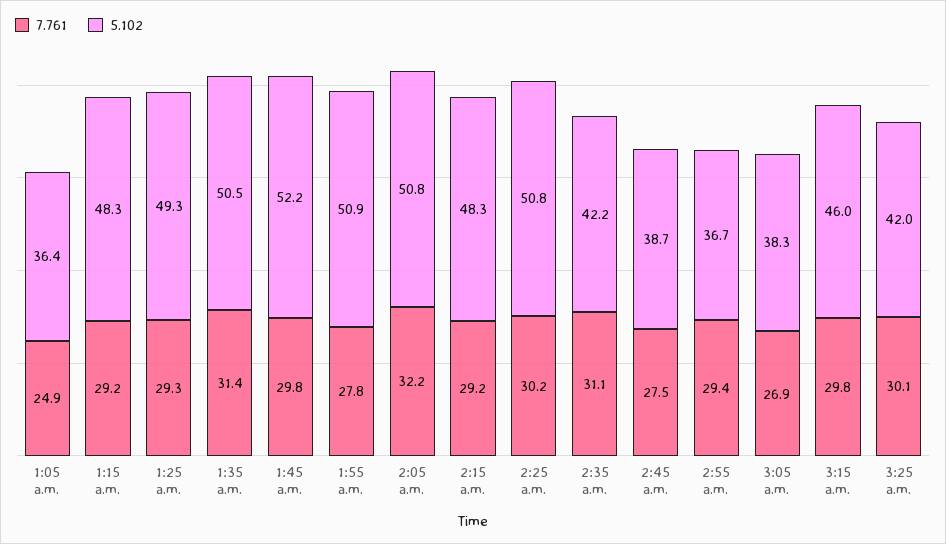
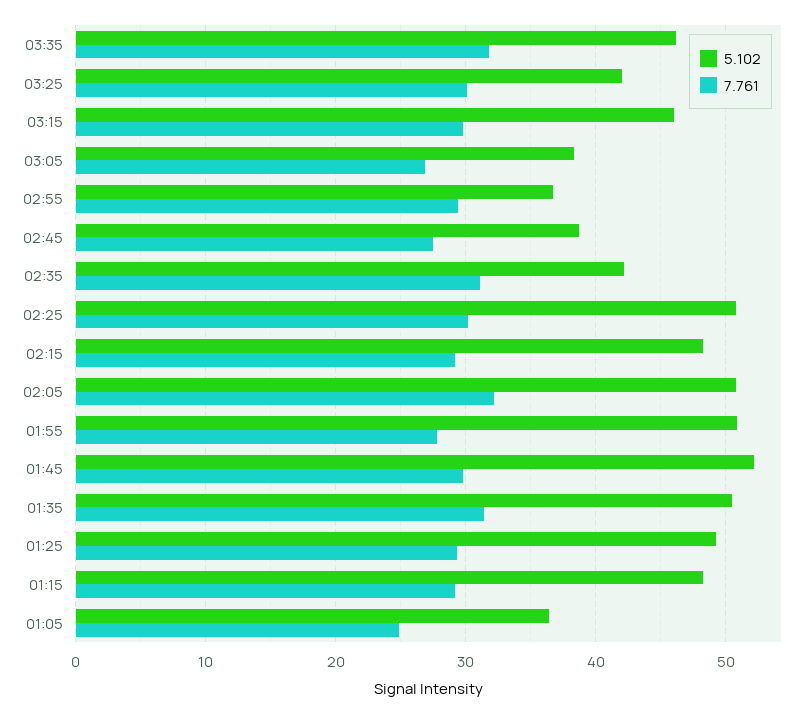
5.102, 03:35: none -> 46
7.761, 03:35: none -> 32

